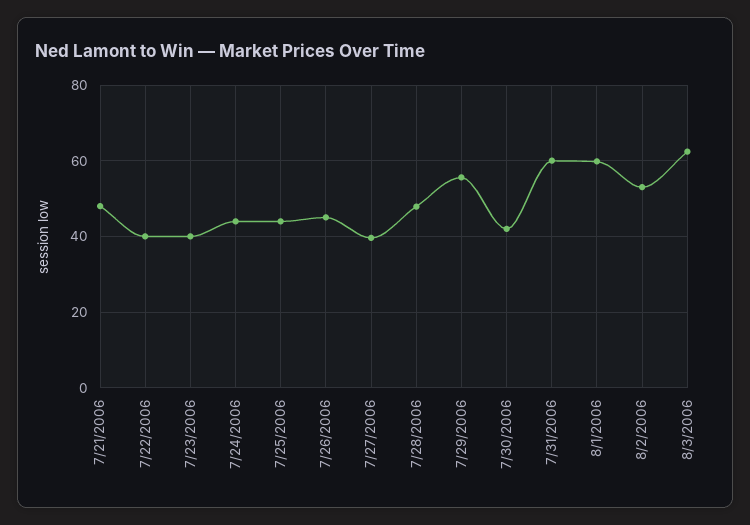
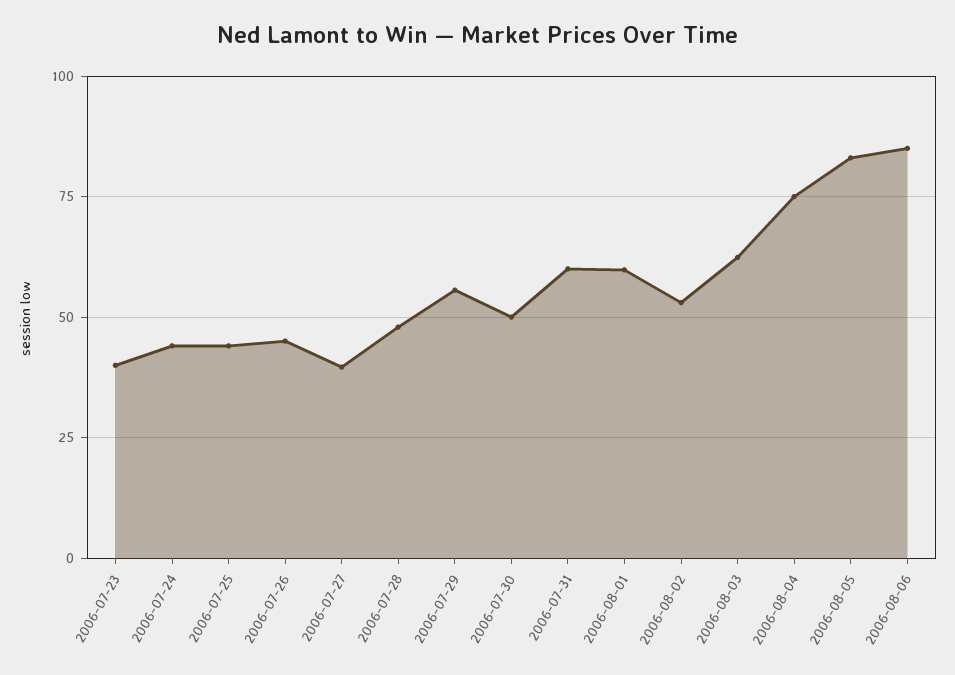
7/21/2006: 48 -> none
7/22/2006: 40 -> none
7/30/2006: 42 -> 50
2006-08-04: none -> 75
2006-08-05: none -> 82.5
2006-08-06: none -> 85

